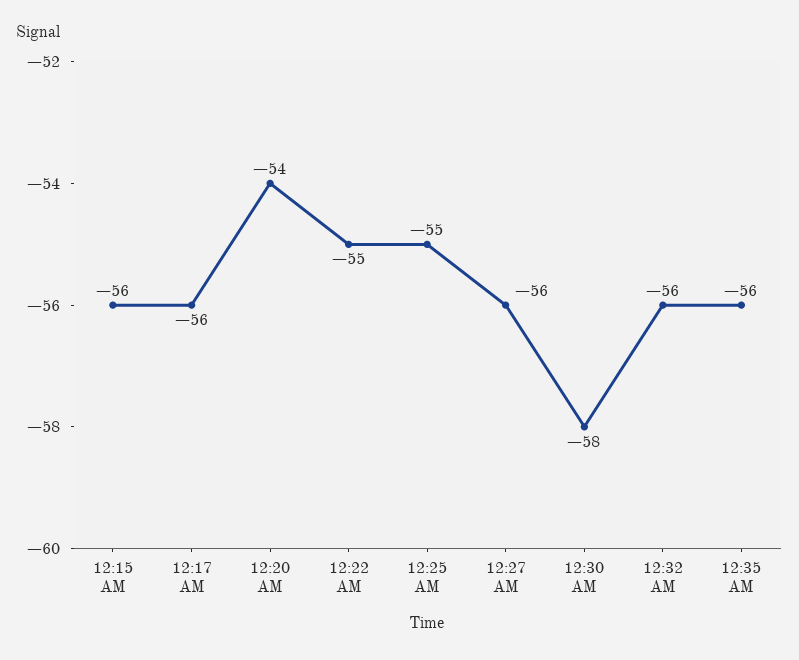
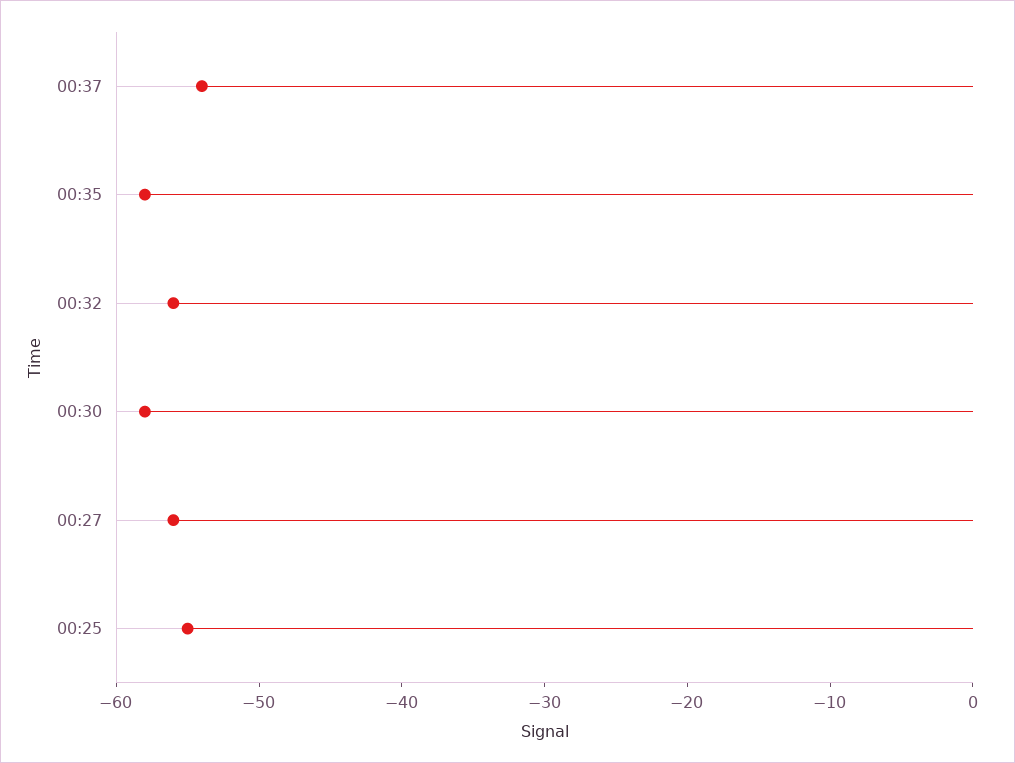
12:15 AM: -56 -> none
12:17 AM: -56 -> none
12:20 AM: -54 -> none
12:22 AM: -55 -> none
12:35 AM: -56 -> -58
00:37: none -> -54

